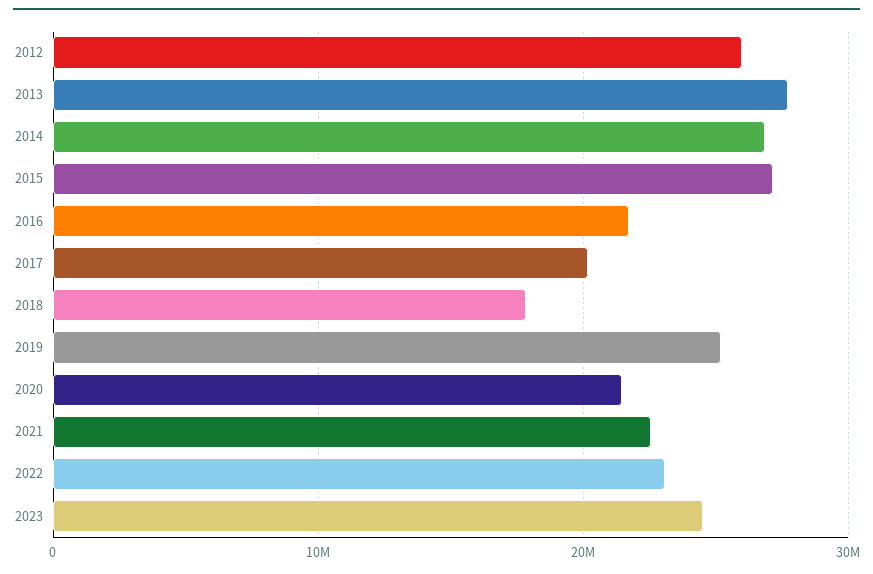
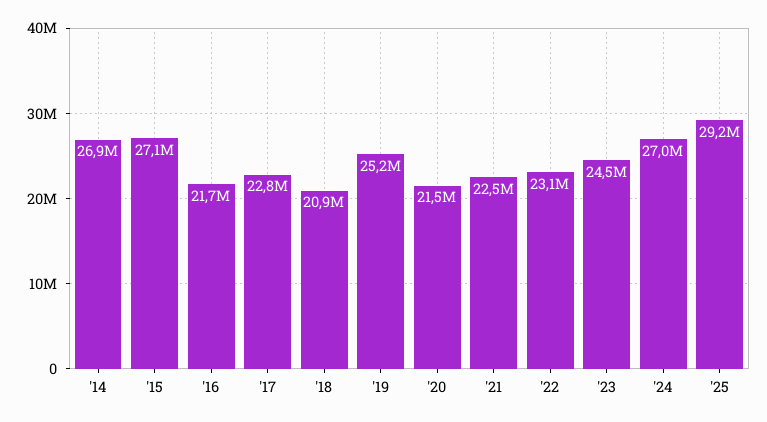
2012: 26000000 -> none
2013: 28000000 -> none
2017: 20000000 -> 22800000
2018: 18000000 -> 20900000
'24: none -> 27000000
'25: none -> 29200000

